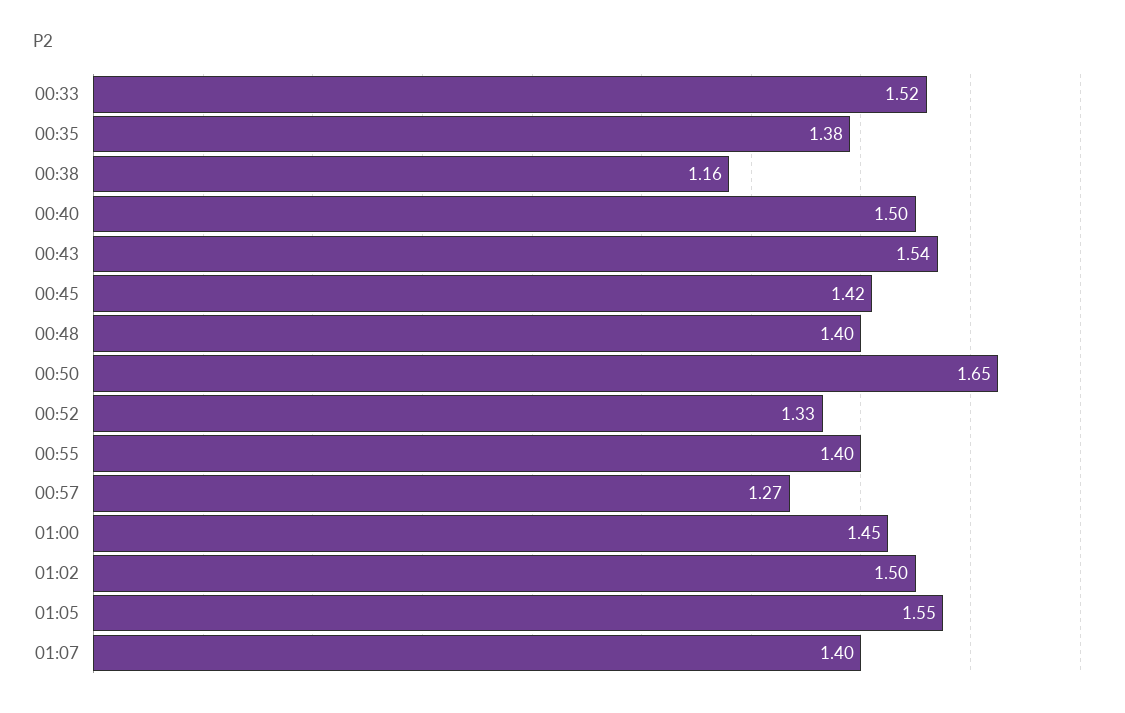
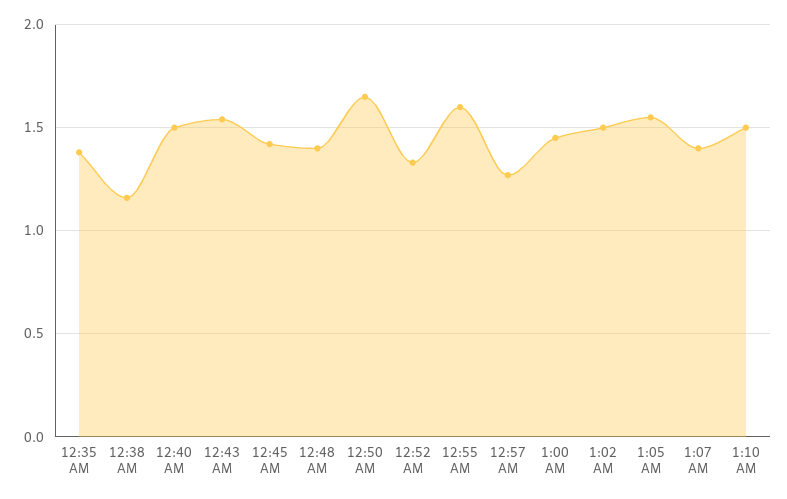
00:33: 1.52 -> none
00:55: 1.4 -> 1.6
1:10 AM: none -> 1.5

